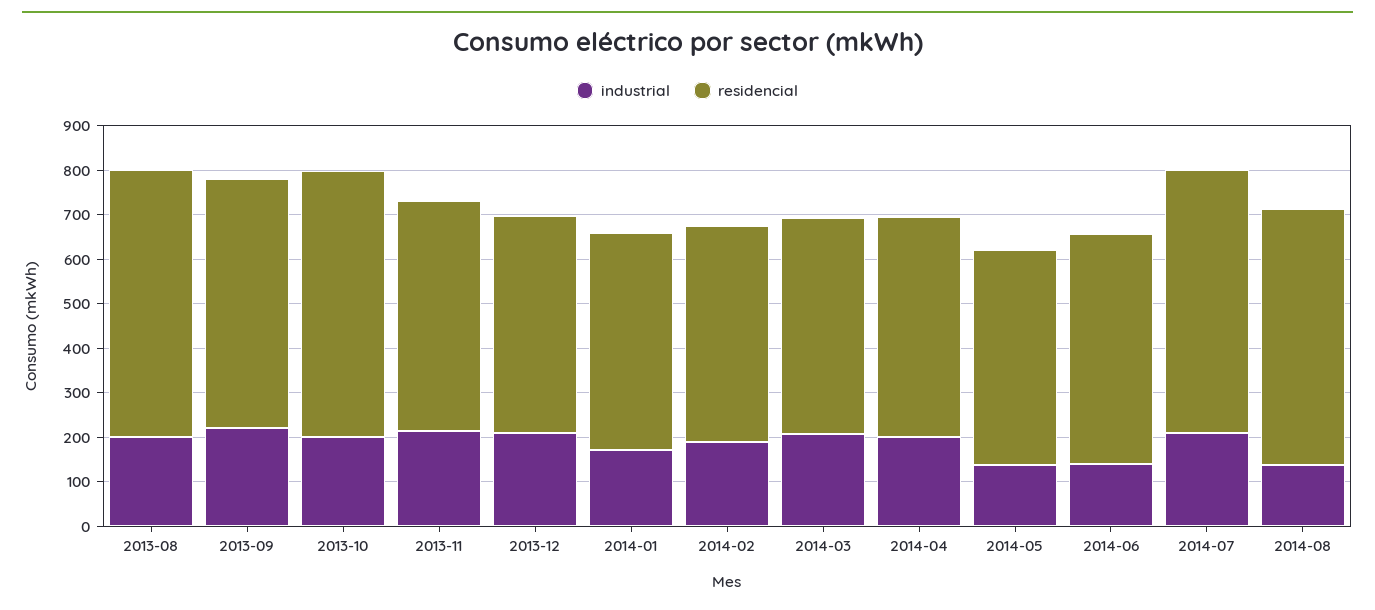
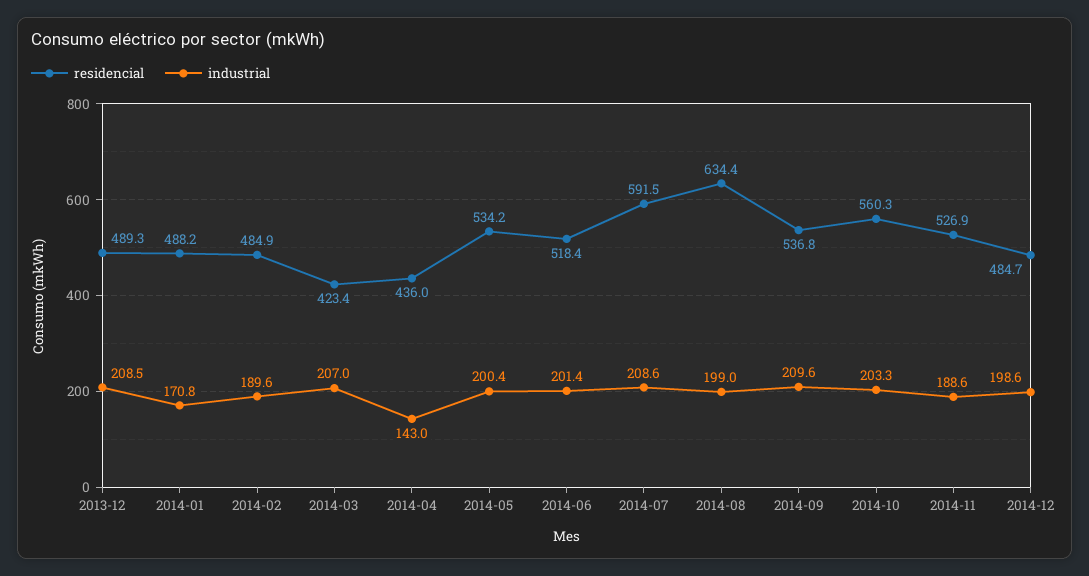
industrial, 2013-08: 200 -> none
residencial, 2013-08: 600 -> none
industrial, 2013-09: 220 -> none
residencial, 2013-09: 560 -> none
industrial, 2013-10: 200 -> none
residencial, 2013-10: 600 -> none
industrial, 2013-11: 220 -> none
residencial, 2013-11: 520 -> none
residencial, 2014-03: 480 -> 423.4
industrial, 2014-04: 200 -> 143
residencial, 2014-04: 500 -> 436
industrial, 2014-05: 140 -> 200.4
residencial, 2014-05: 480 -> 534.2
industrial, 2014-06: 140 -> 201.4
industrial, 2014-08: 140 -> 199
residencial, 2014-08: 580 -> 634.4
residencial, 2014-09: none -> 536.8
industrial, 2014-09: none -> 209.6
residencial, 2014-10: none -> 560.3
industrial, 2014-10: none -> 203.3
residencial, 2014-11: none -> 526.9
industrial, 2014-11: none -> 188.6
residencial, 2014-12: none -> 484.7
industrial, 2014-12: none -> 198.6

